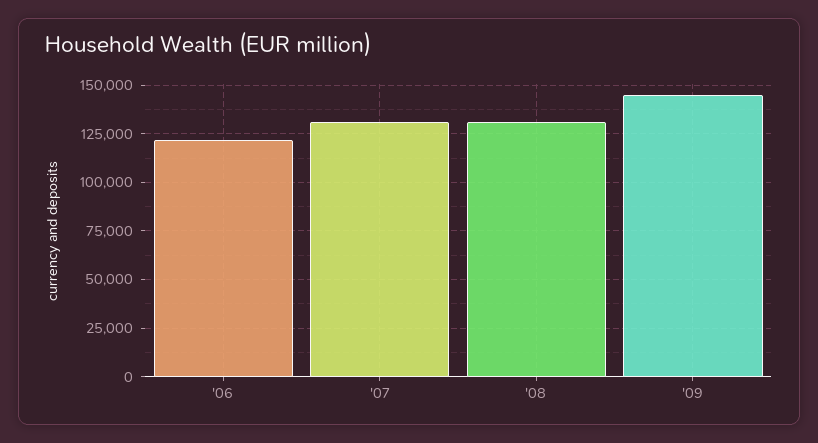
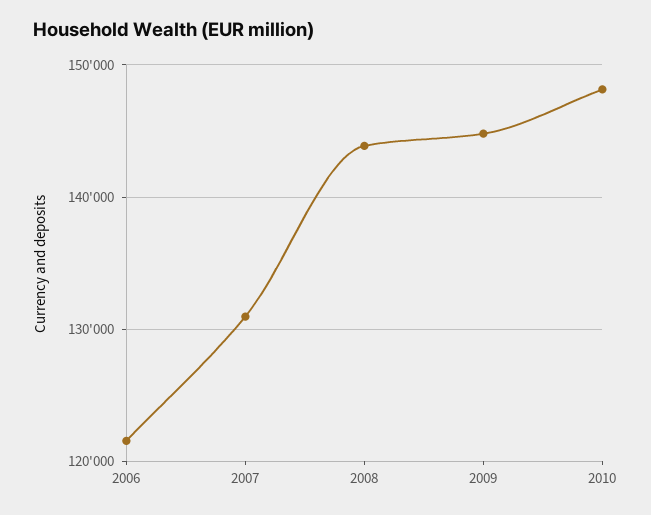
'08: 130000 -> 144000
2010: none -> 148000

